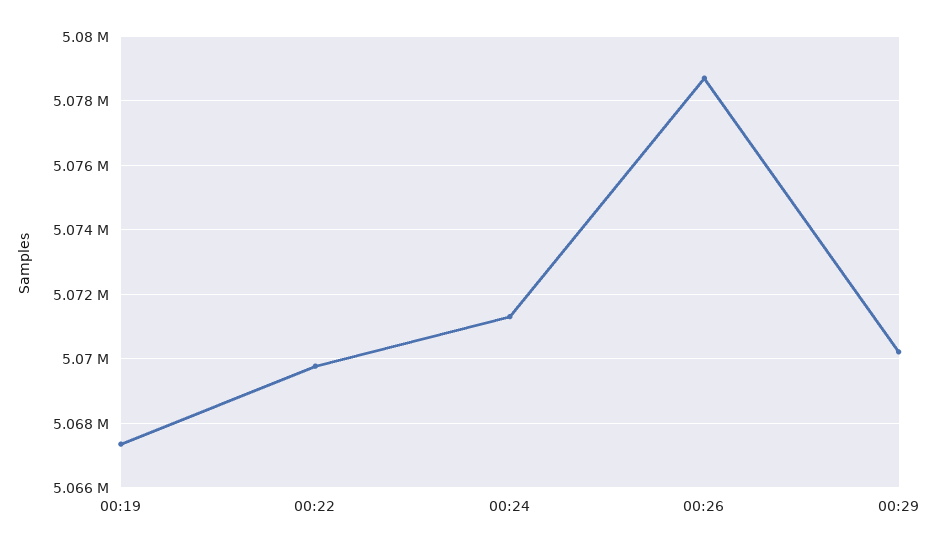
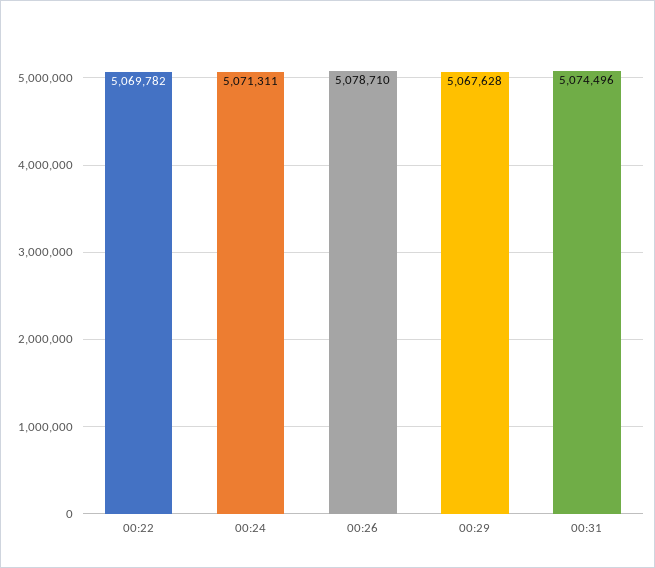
00:19: 5067400 -> none
00:29: 5070200 -> 5067628
00:31: none -> 5074496

